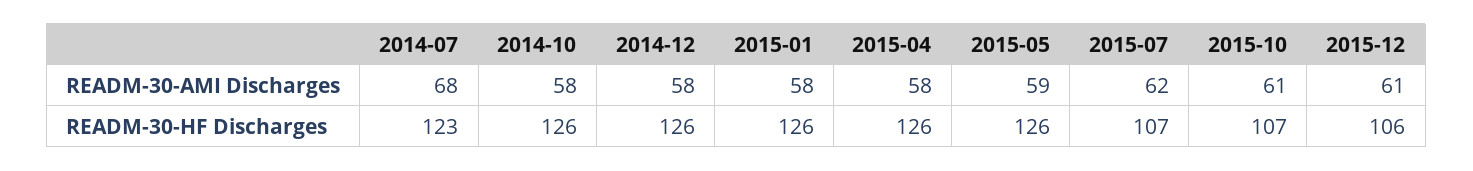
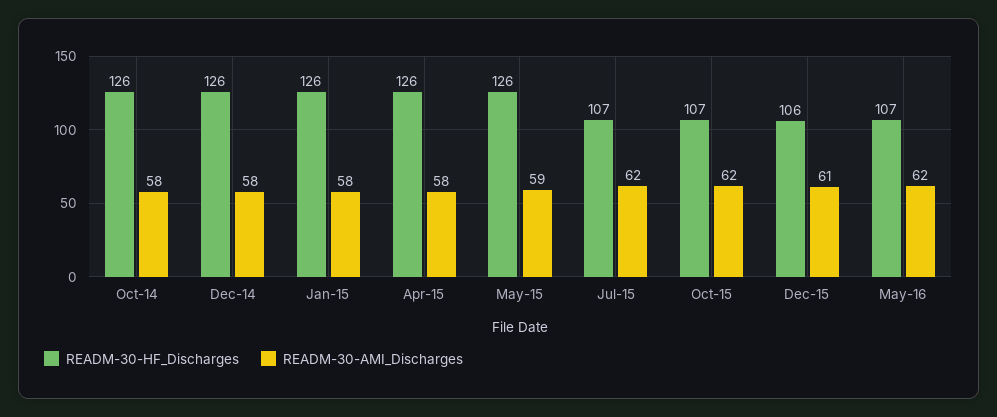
READM-30-AMI Discharges, 2014-07: 68 -> none
READM-30-AMI Discharges, 2015-10: 61 -> 62
READM-30-HF Discharges, 2014-07: 123 -> none
READM-30-HF Discharges, May-16: none -> 107
READM-30-AMI Discharges, May-16: none -> 62

